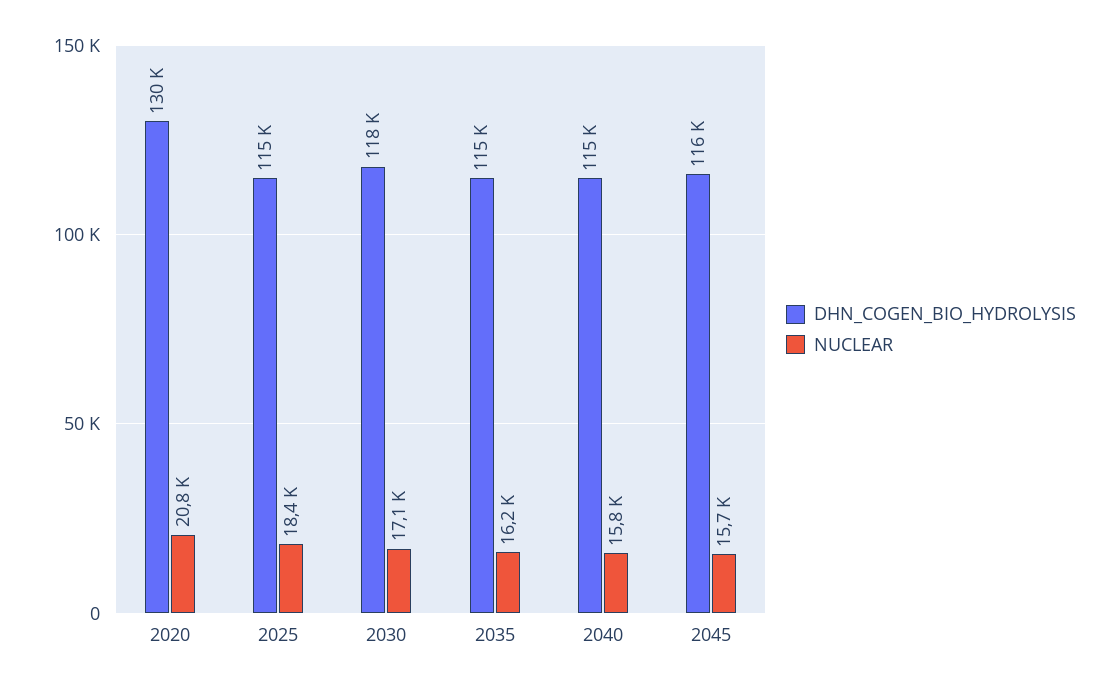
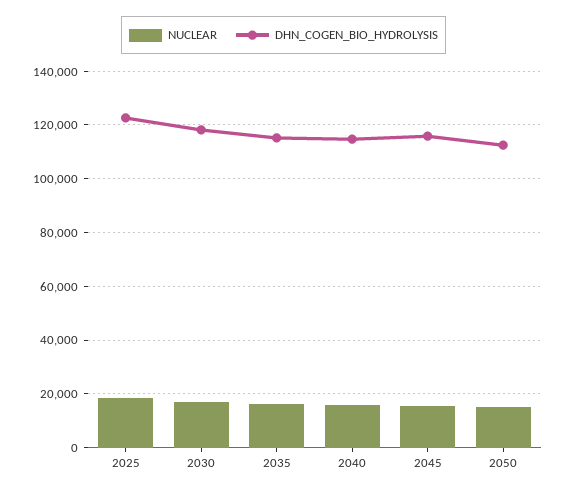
DHN_COGEN_BIO_HYDROLYSIS, 2020: 130000 -> none
NUCLEAR, 2020: 20800 -> none
DHN_COGEN_BIO_HYDROLYSIS, 2025: 115000 -> 122500
NUCLEAR, 2050: none -> 15000
DHN_COGEN_BIO_HYDROLYSIS, 2050: none -> 112500

